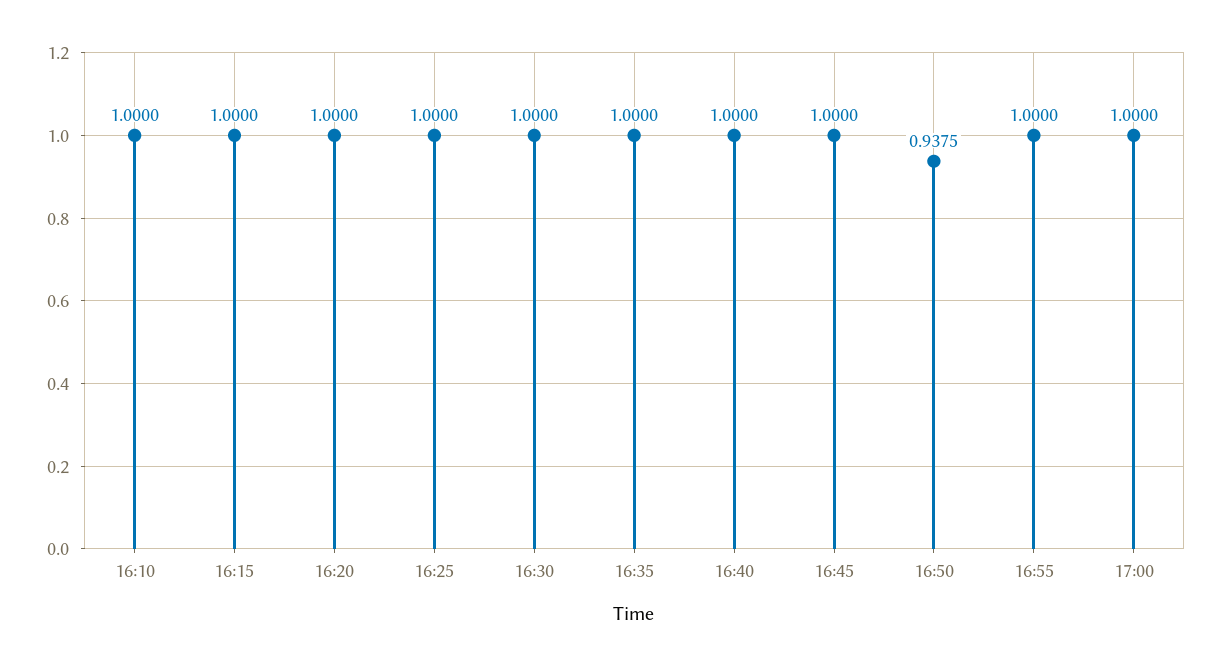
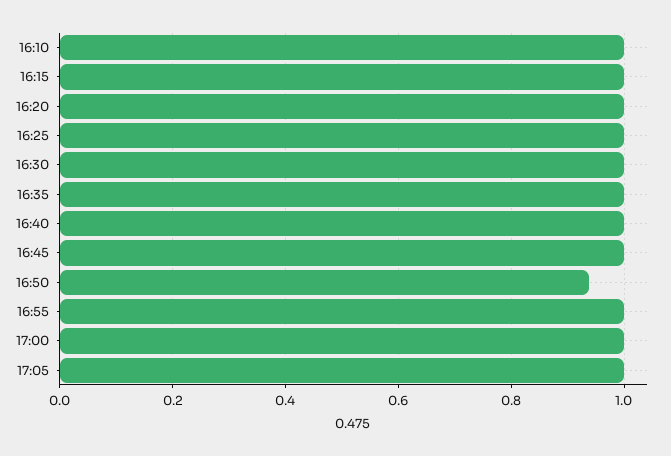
17:05: none -> 1

